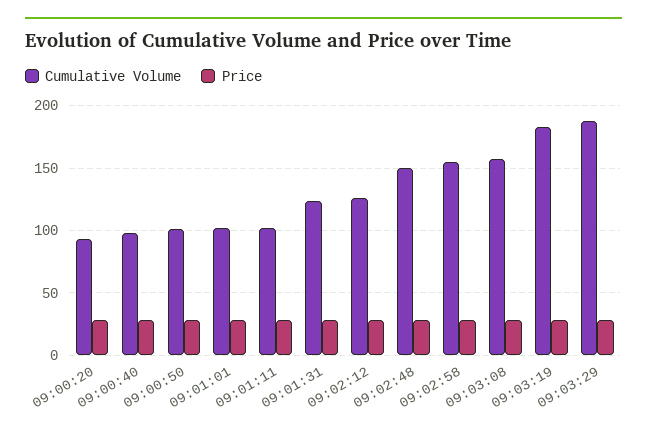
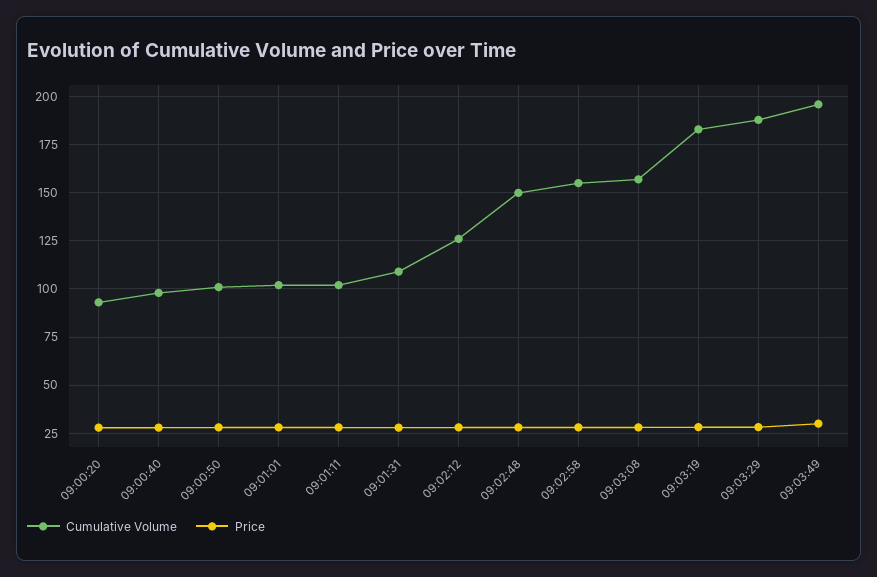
Cumulative Volume, 09:01:31: 125 -> 110
Cumulative Volume, 09:03:49: none -> 195
Price, 09:03:49: none -> 30

